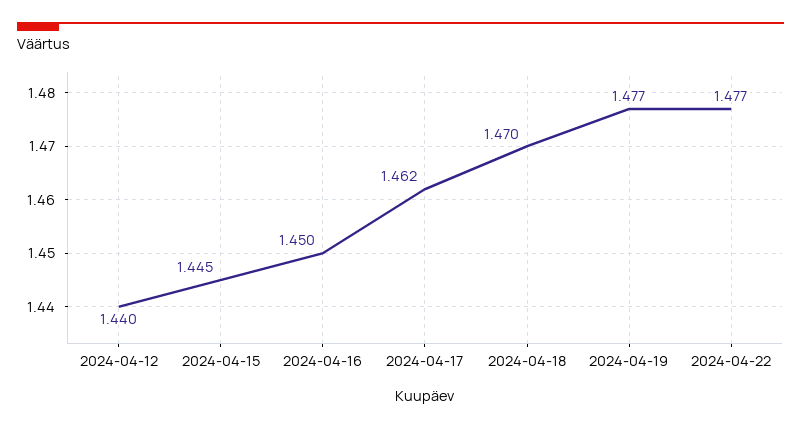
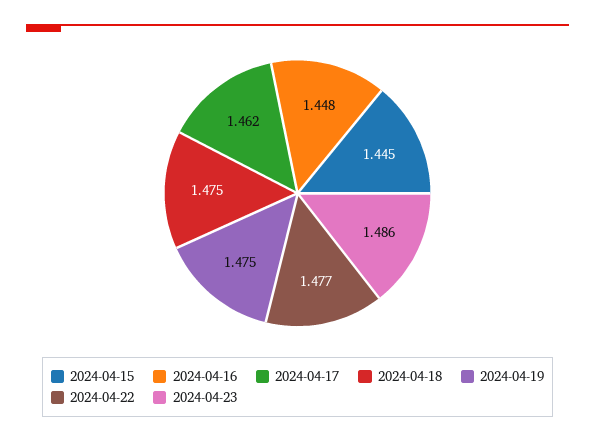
2024-04-12: 1.44 -> none
2024-04-16: 1.45 -> 1.448
2024-04-18: 1.47 -> 1.475
2024-04-19: 1.477 -> 1.475
2024-04-23: none -> 1.486

